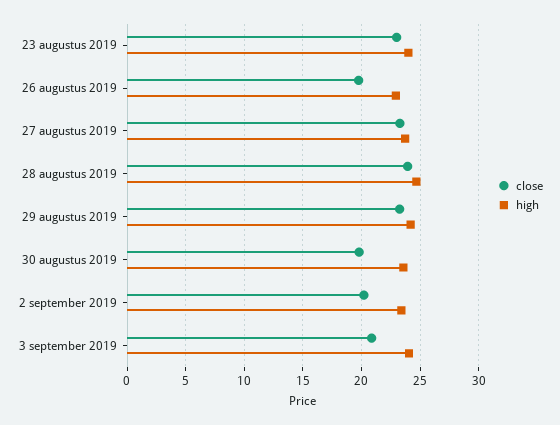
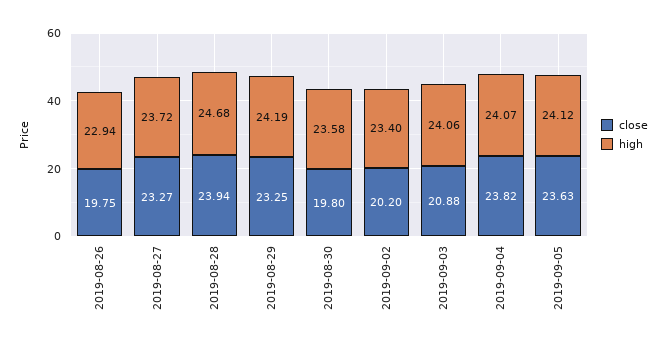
close, 23 augustus 2019: 23 -> none
high, 23 augustus 2019: 24 -> none
close, 2019-09-04: none -> 23.82
high, 2019-09-04: none -> 24.07
close, 2019-09-05: none -> 23.63
high, 2019-09-05: none -> 24.12

